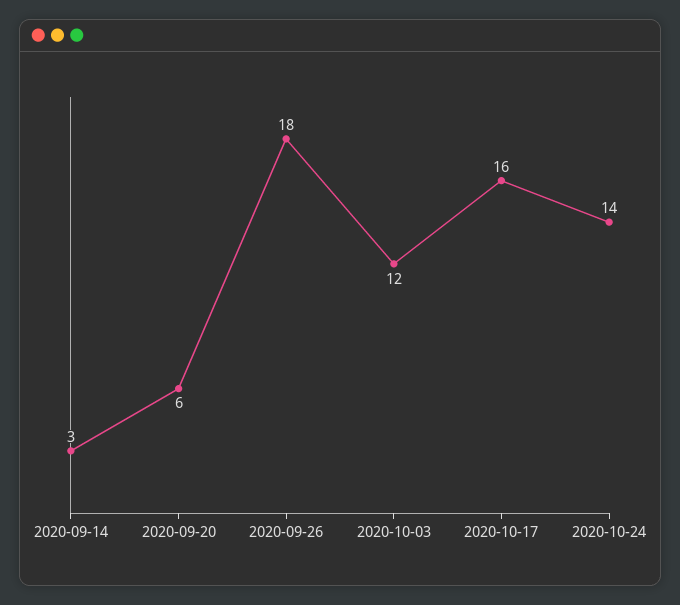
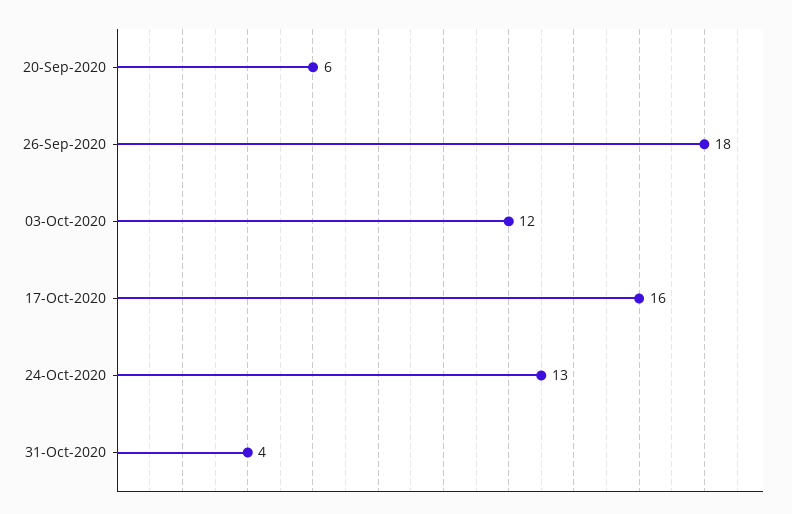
2020-09-14: 3 -> none
2020-10-24: 14 -> 13
31-Oct-2020: none -> 4

